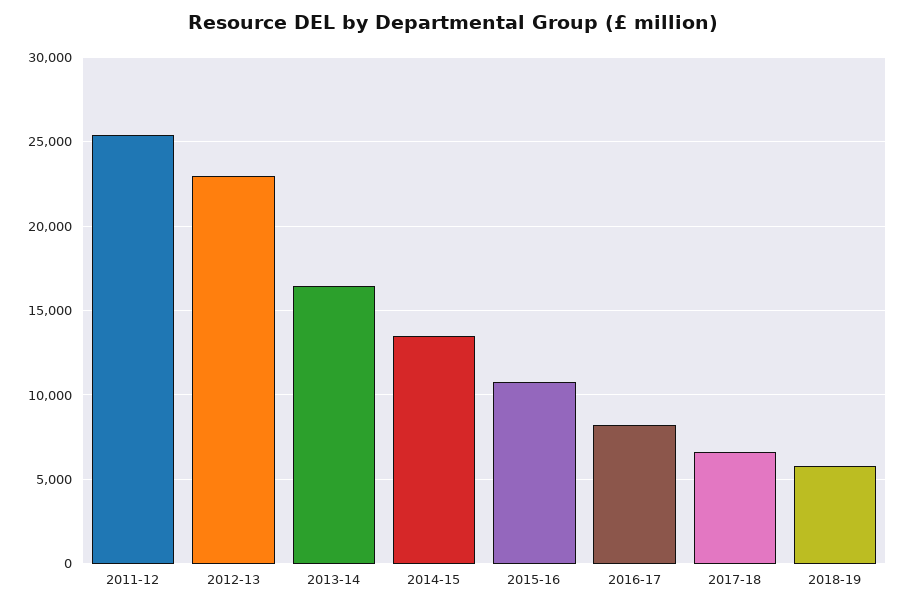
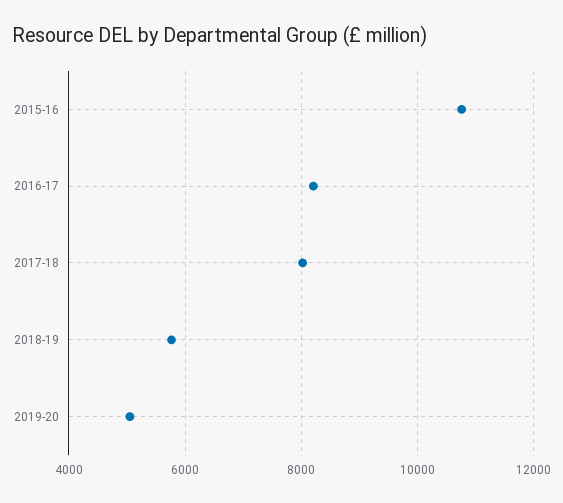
2011-12: 25500 -> none
2012-13: 23000 -> none
2013-14: 16500 -> none
2014-15: 13500 -> none
2017-18: 6500 -> 8000
2019-20: none -> 5000

